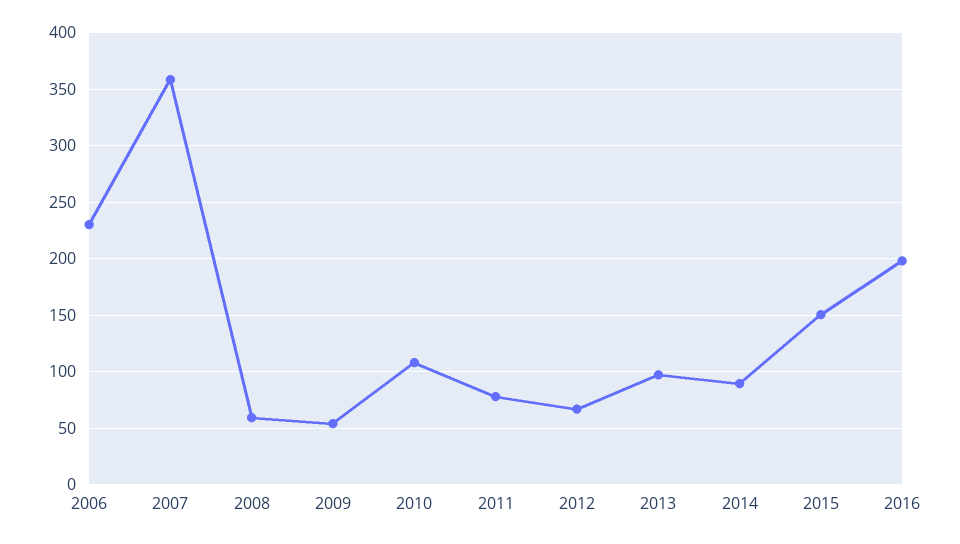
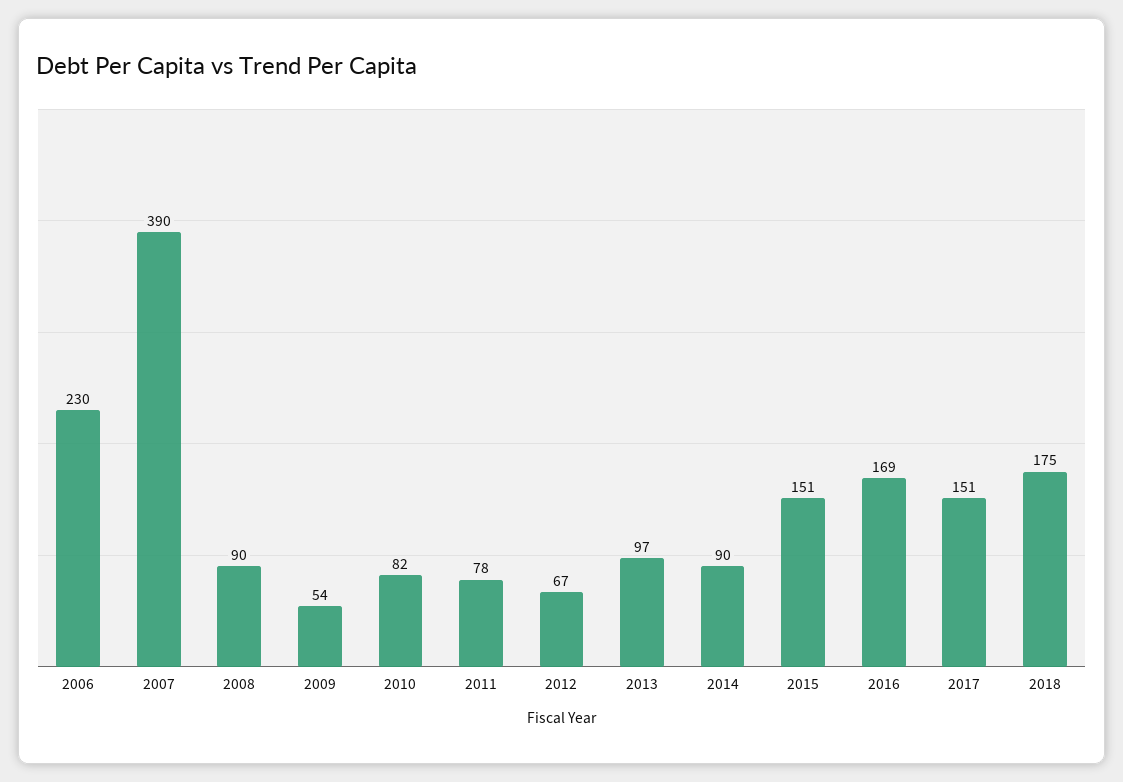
2007: 360 -> 390
2008: 60 -> 90
2010: 110 -> 82
2016: 200 -> 169
2017: none -> 151
2018: none -> 175

